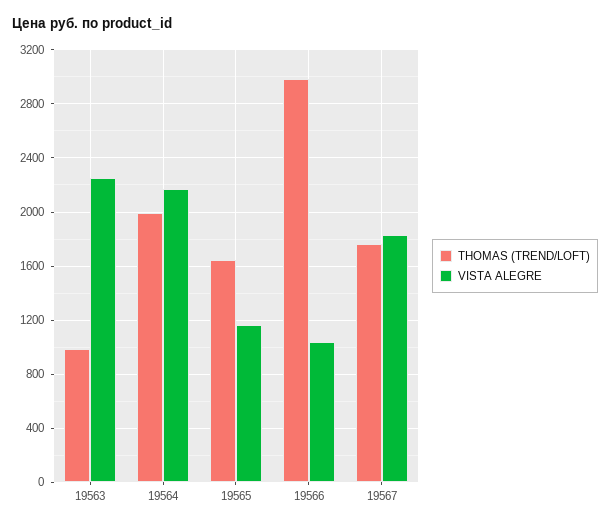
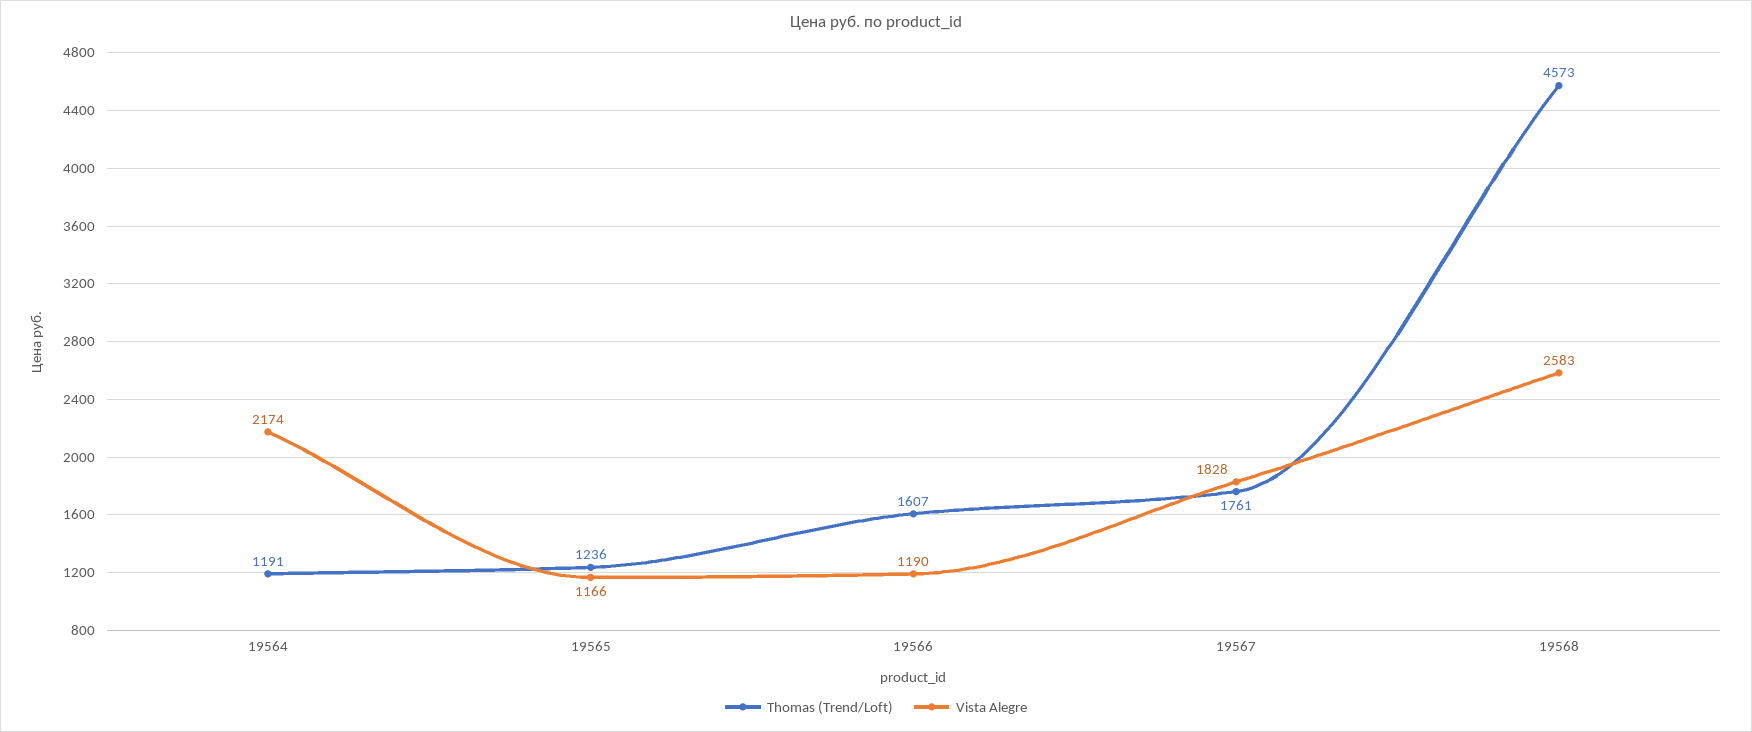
THOMAS (TREND/LOFT), 19563: 1000 -> none
VISTA ALEGRE, 19563: 2250 -> none
THOMAS (TREND/LOFT), 19564: 2000 -> 1191
THOMAS (TREND/LOFT), 19565: 1650 -> 1236
THOMAS (TREND/LOFT), 19566: 3000 -> 1607
VISTA ALEGRE, 19566: 1050 -> 1190
THOMAS (TREND/LOFT), 19568: none -> 4573
VISTA ALEGRE, 19568: none -> 2583

